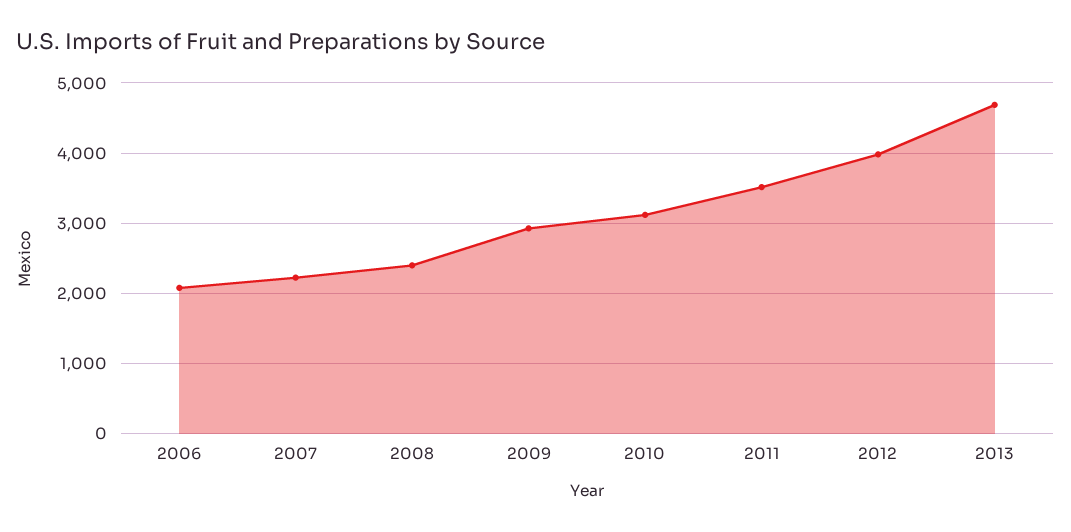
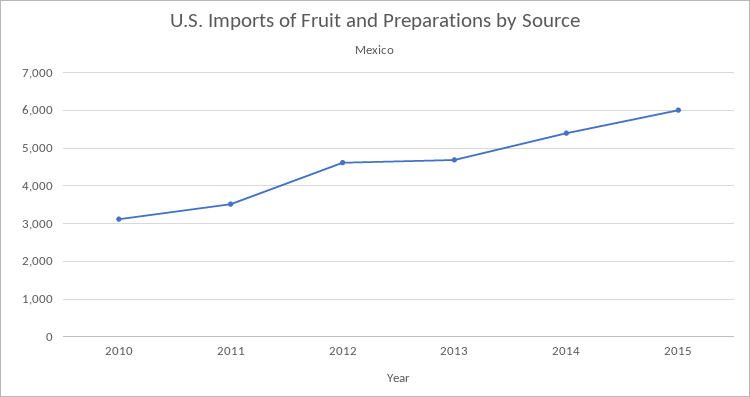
2006: 2100 -> none
2007: 2200 -> none
2008: 2400 -> none
2009: 2900 -> none
2012: 4000 -> 4600
2014: none -> 5400
2015: none -> 6000

